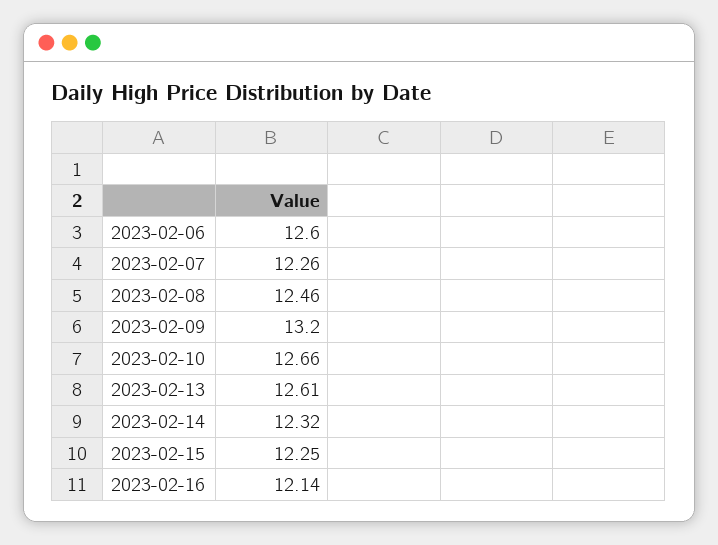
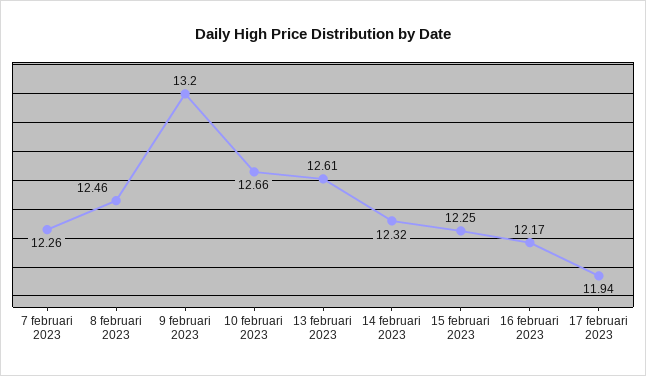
2023-02-06: 12.6 -> none
2023-02-16: 12.14 -> 12.17
17 februari 2023: none -> 11.94

